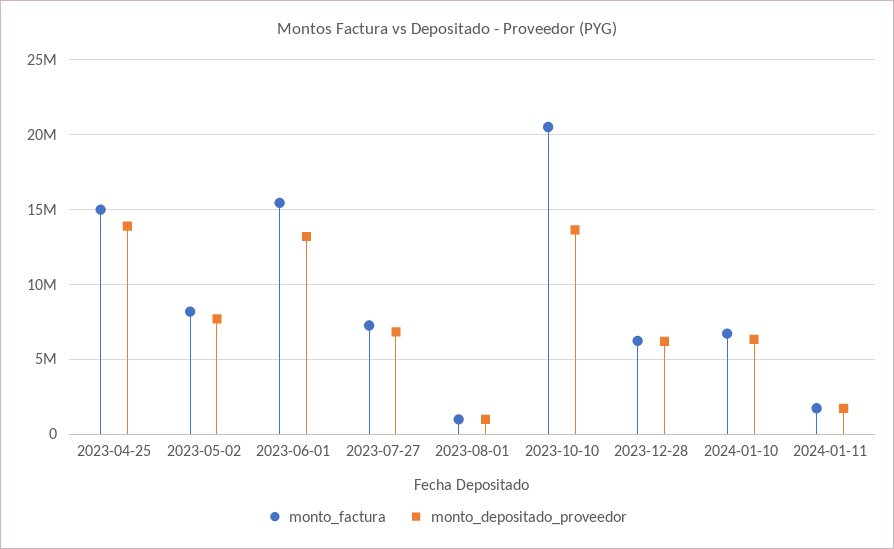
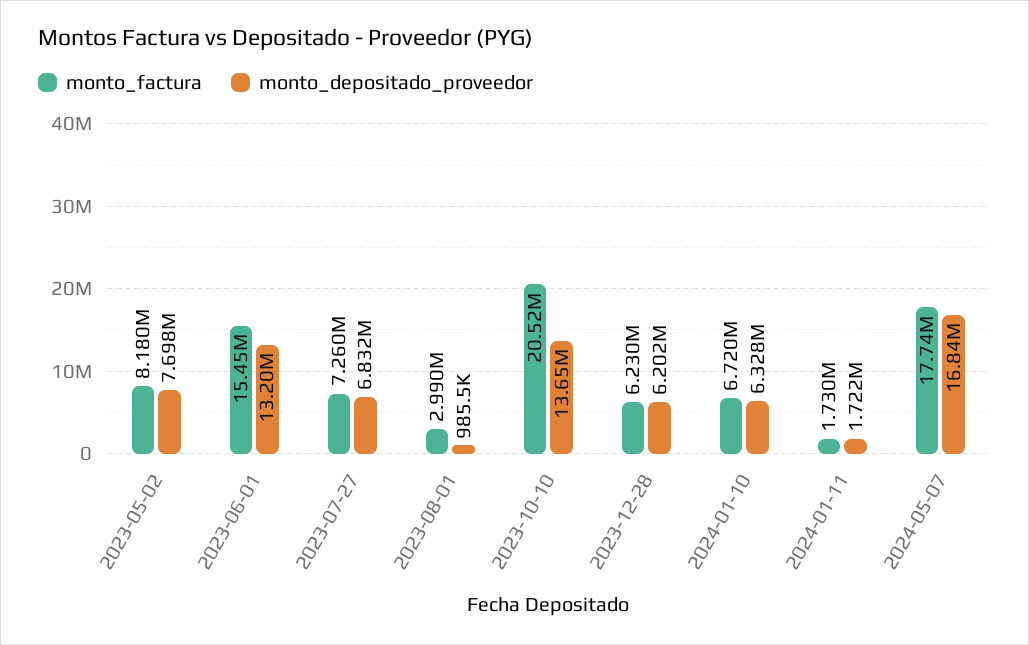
monto_factura, 2023-04-25: 15000000 -> none
monto_depositado_proveedor, 2023-04-25: 14000000 -> none
monto_factura, 2023-08-01: 1000000 -> 2990000
monto_factura, 2024-05-07: none -> 17740000
monto_depositado_proveedor, 2024-05-07: none -> 16840000

